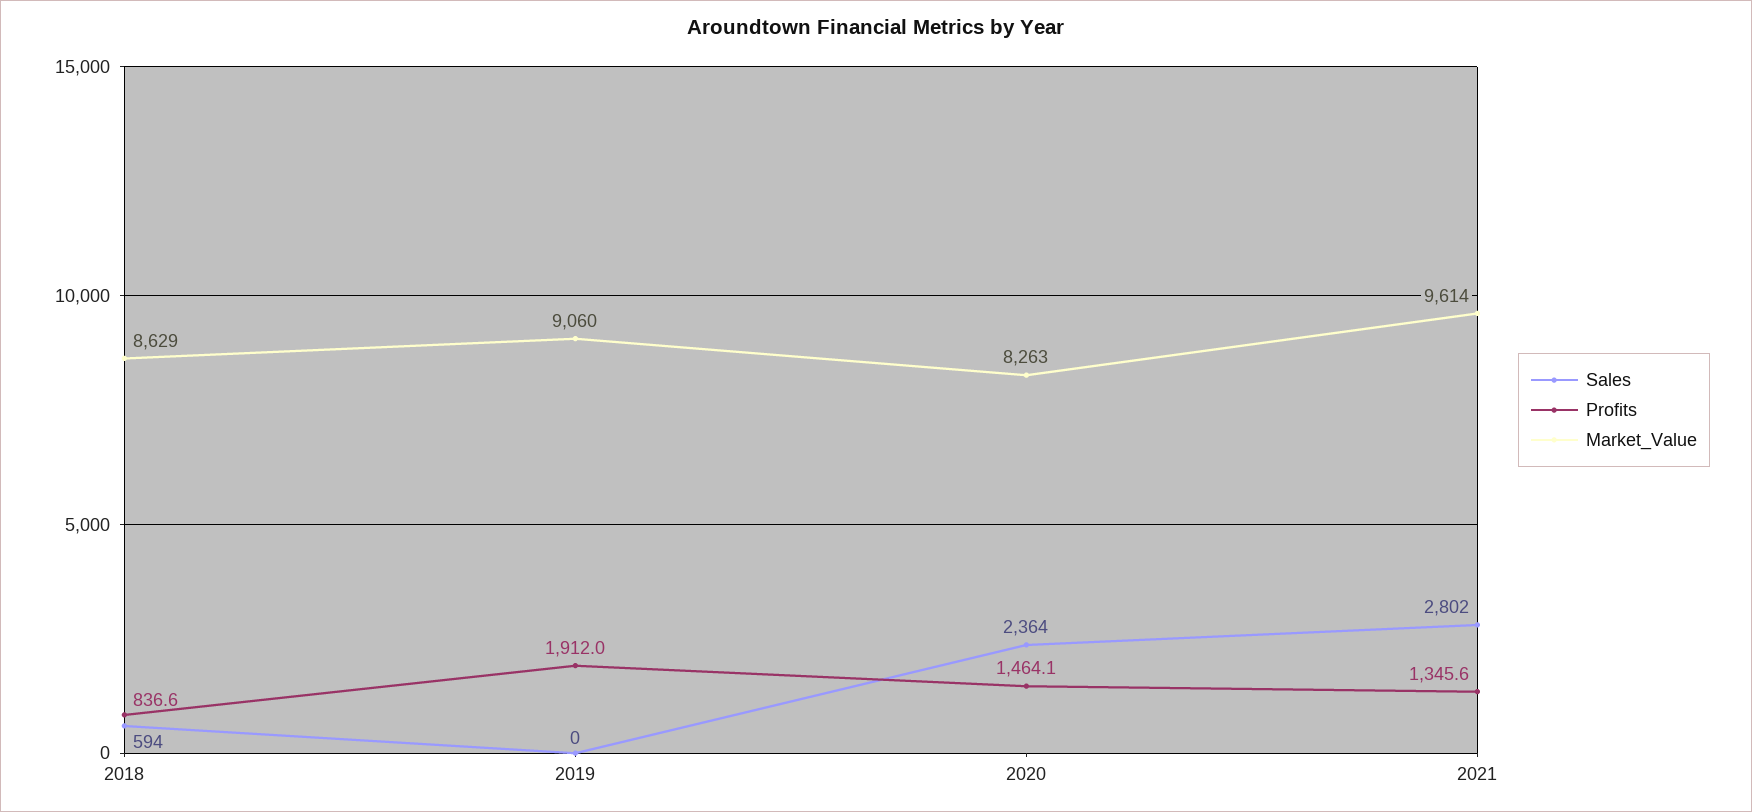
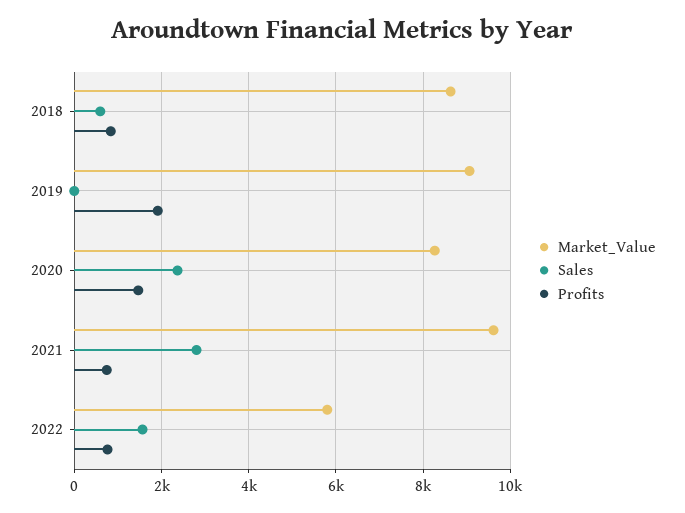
Profits, 2021: 1345.6 -> 800
Market_Value, 2022: none -> 5800
Sales, 2022: none -> 1600
Profits, 2022: none -> 800

